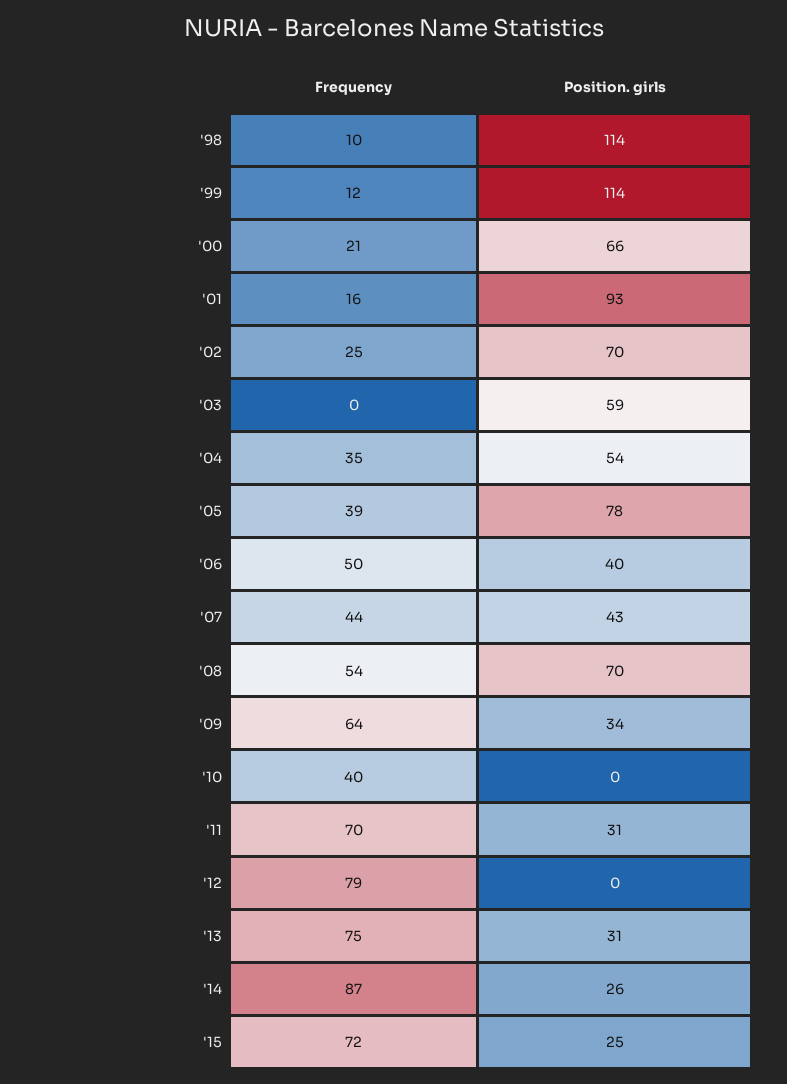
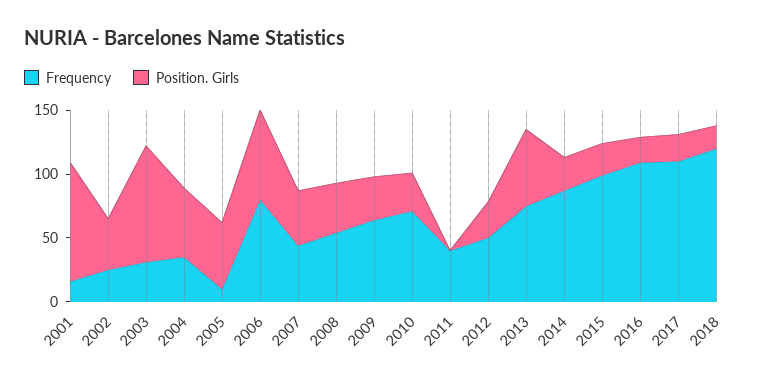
Frequency, '98: 10 -> none
Position. girls, '98: 114 -> none
Frequency, '99: 12 -> none
Position. girls, '99: 114 -> none
Frequency, '00: 21 -> none
Position. girls, '00: 66 -> none
Position. girls, '02: 70 -> 40
Frequency, '03: 0 -> 30
Position. girls, '03: 59 -> 90
Frequency, '05: 39 -> 10
Position. girls, '05: 78 -> 50
Frequency, '06: 50 -> 80
Position. girls, '06: 40 -> 70
Position. girls, '08: 70 -> 40
Frequency, '10: 40 -> 70
Position. girls, '10: 0 -> 30
Frequency, '11: 70 -> 40
Position. girls, '11: 31 -> 0
Frequency, '12: 79 -> 50
Position. girls, '12: 0 -> 30
Position. girls, '13: 31 -> 60
Frequency, '15: 72 -> 100
Frequency, 2016: none -> 110
Position. girls, 2016: none -> 20
Frequency, 2017: none -> 110
Position. girls, 2017: none -> 20
Frequency, 2018: none -> 120
Position. girls, 2018: none -> 20

